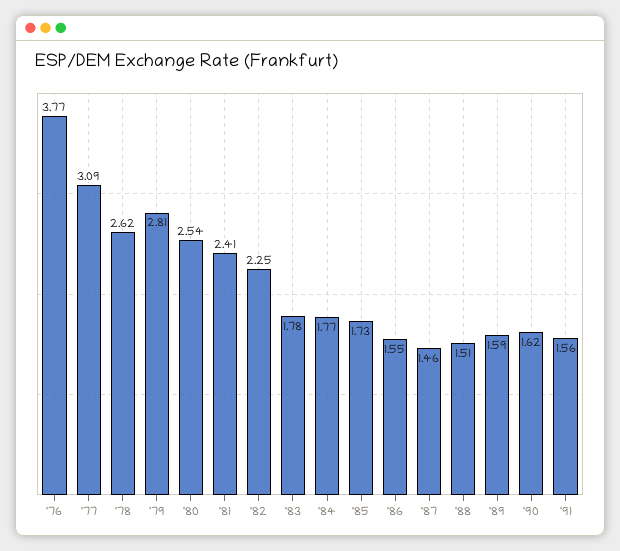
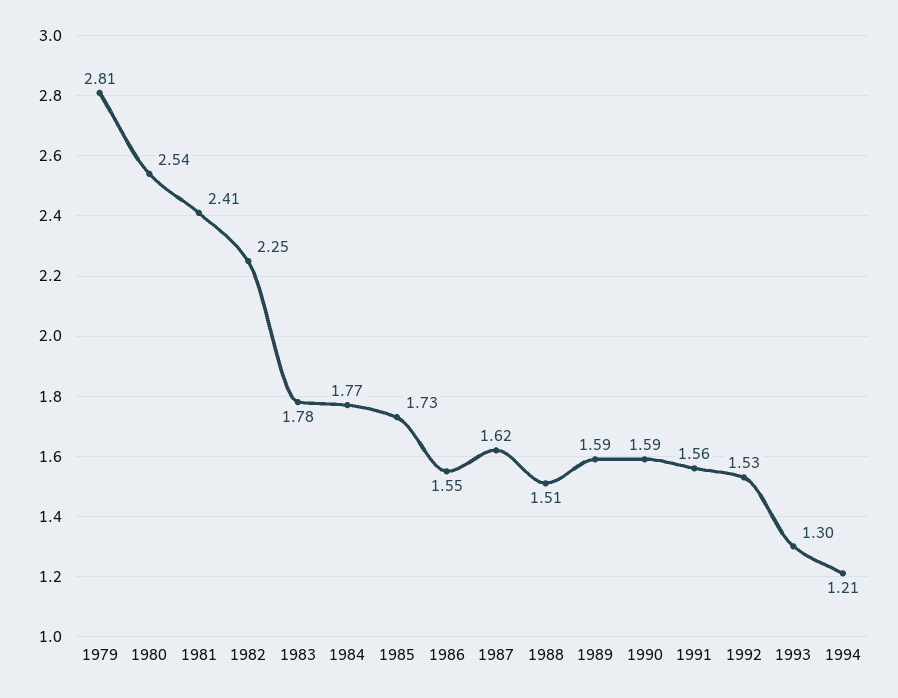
'76: 3.77 -> none
'77: 3.09 -> none
'78: 2.62 -> none
'87: 1.46 -> 1.62
'90: 1.62 -> 1.59
1992: none -> 1.53
1993: none -> 1.3
1994: none -> 1.21

